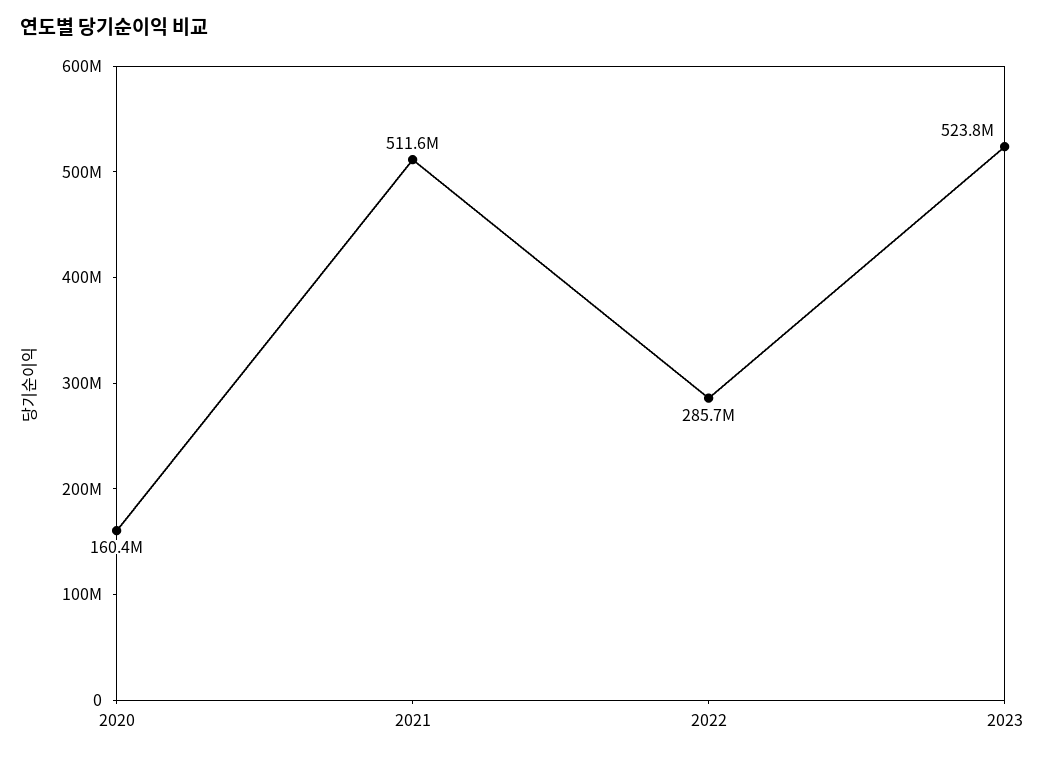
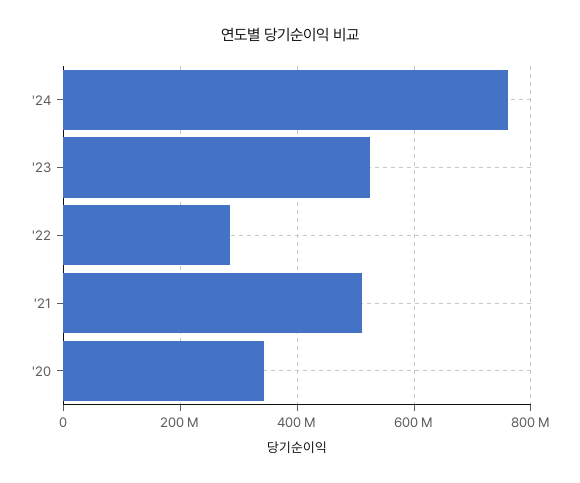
2020: 160400000 -> 340000000
'24: none -> 760000000

